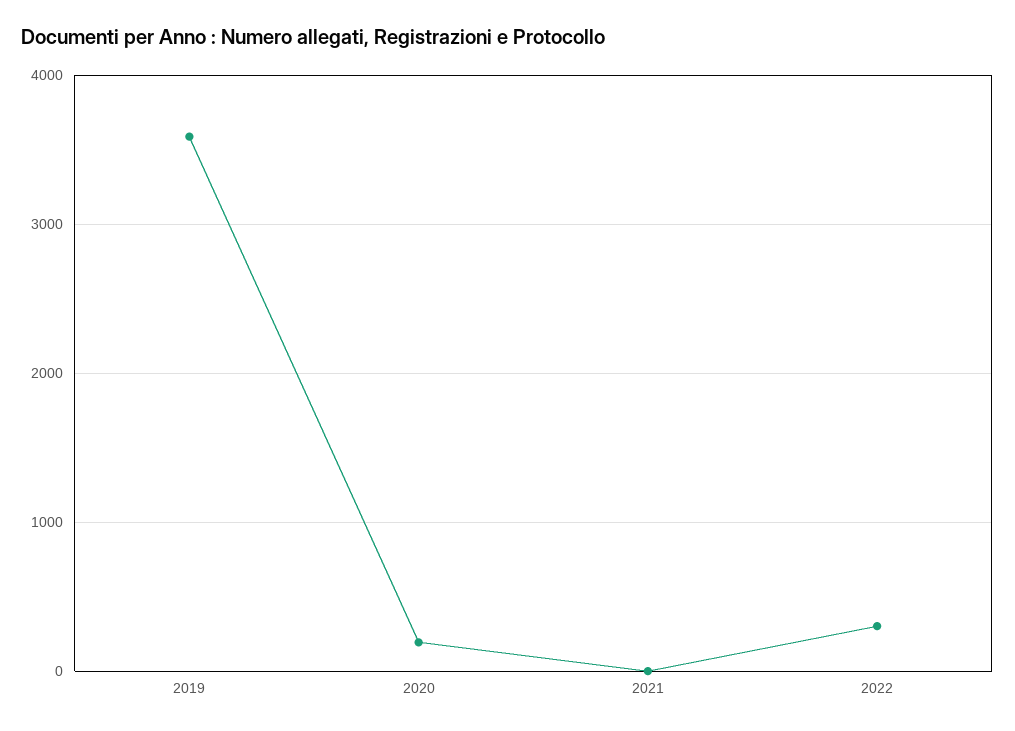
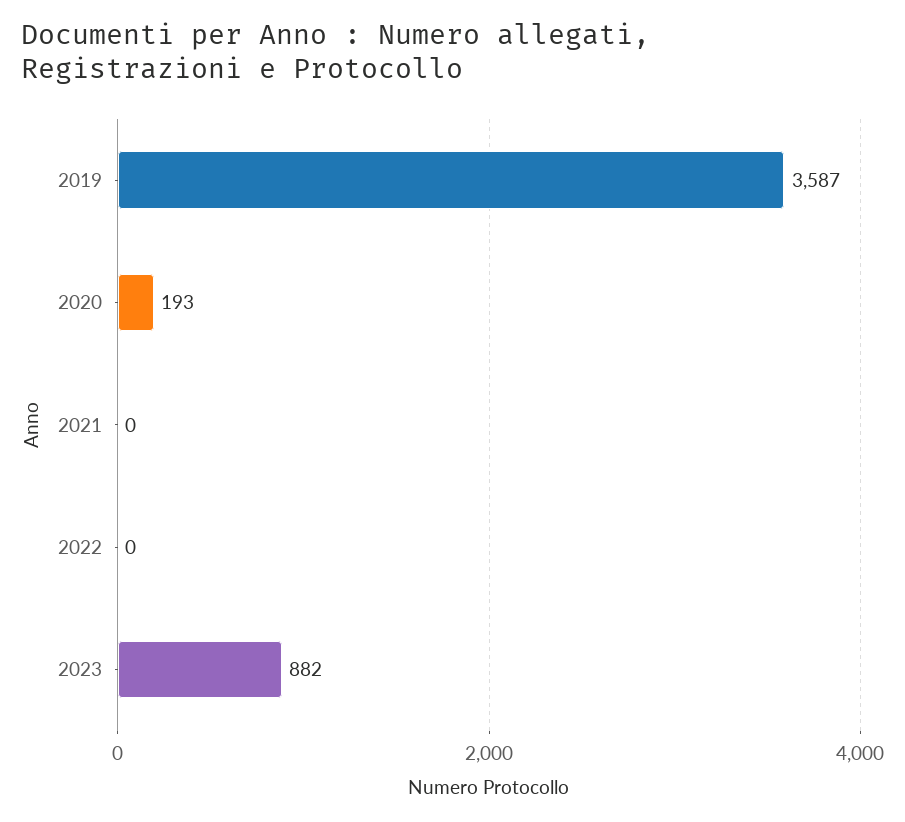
2022: 300 -> 0
2023: none -> 882

